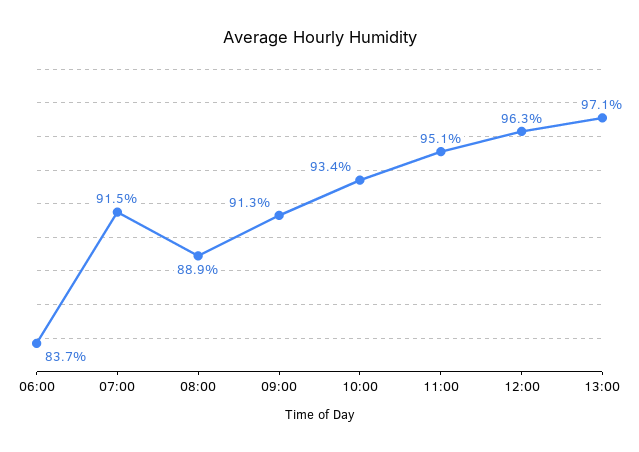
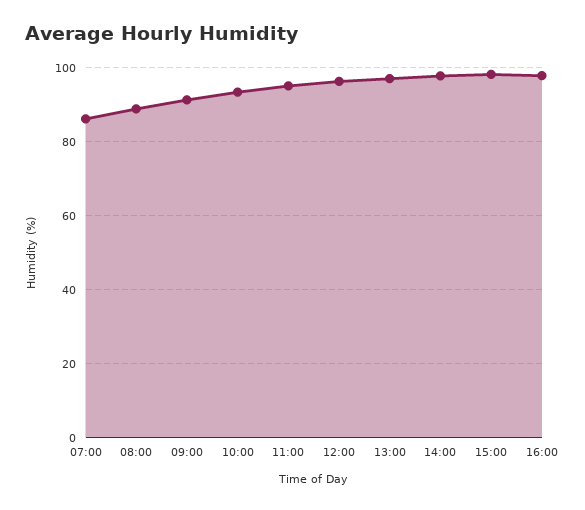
06:00: 83.7 -> none
07:00: 91.5 -> 86
14:00: none -> 98
15:00: none -> 98
16:00: none -> 98

